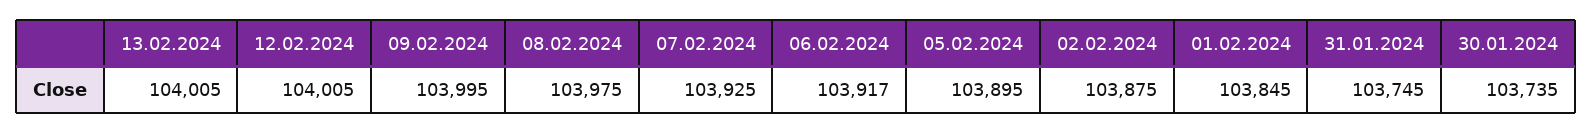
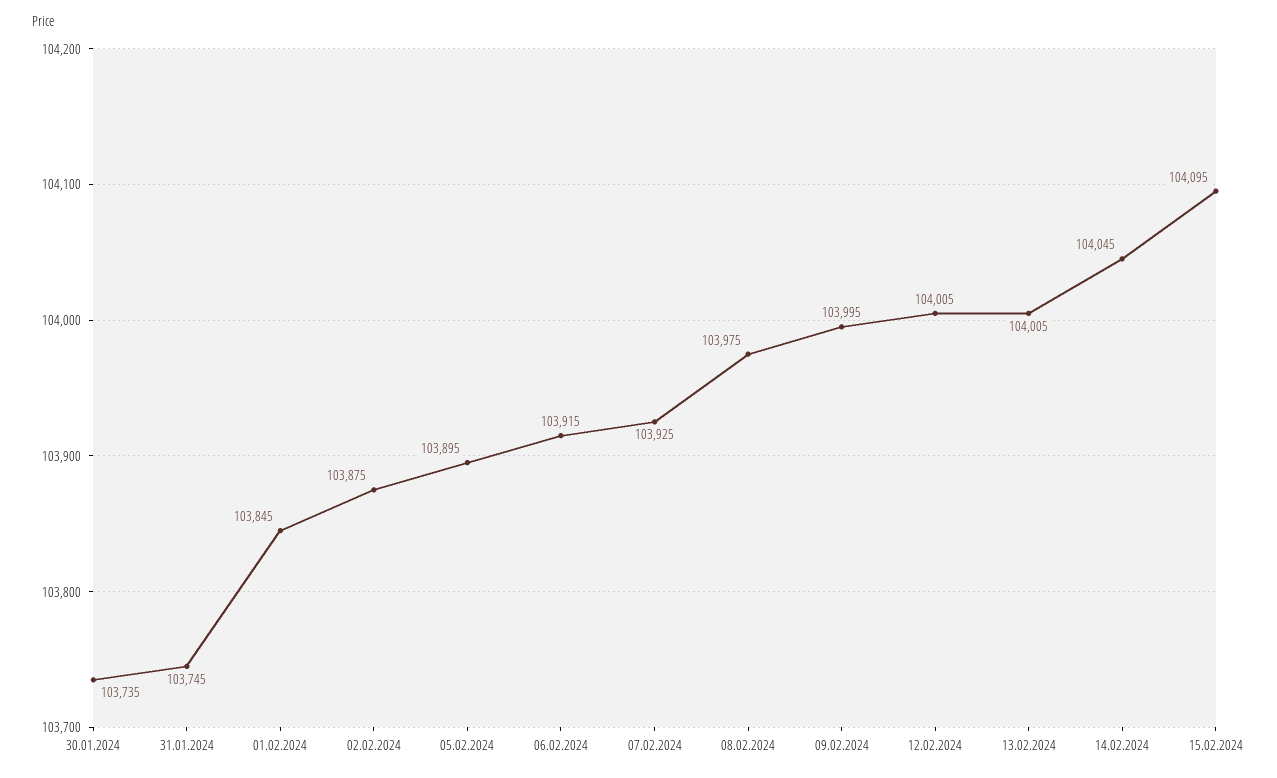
06.02.2024: 103917 -> 103915
14.02.2024: none -> 104045
15.02.2024: none -> 104095

